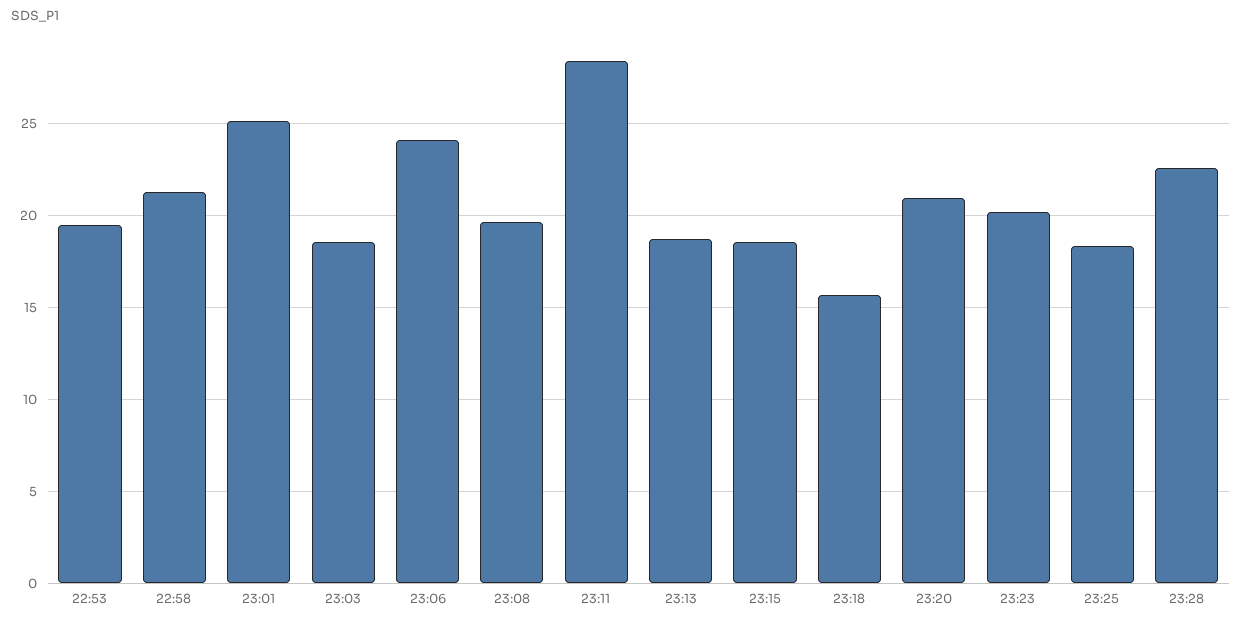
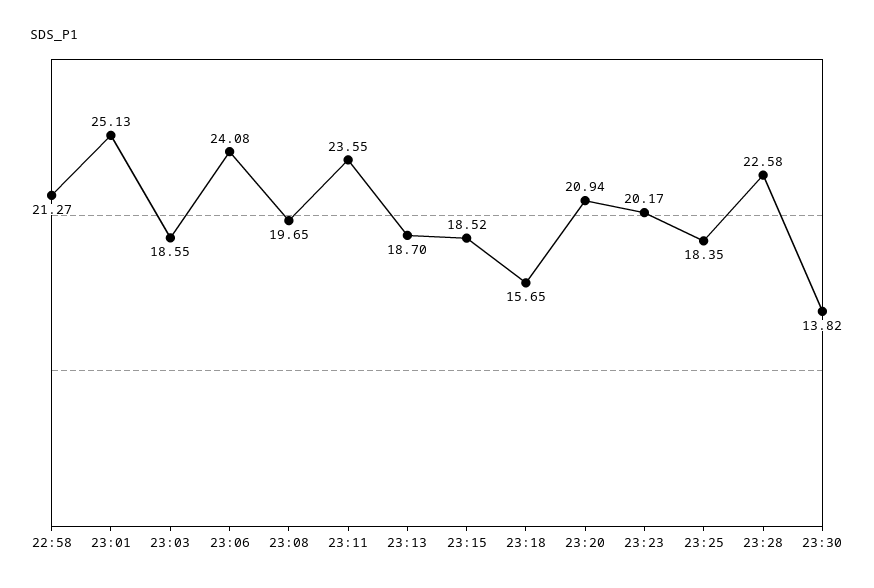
22:53: 19.5 -> none
23:11: 28.5 -> 23.55
23:30: none -> 13.82

